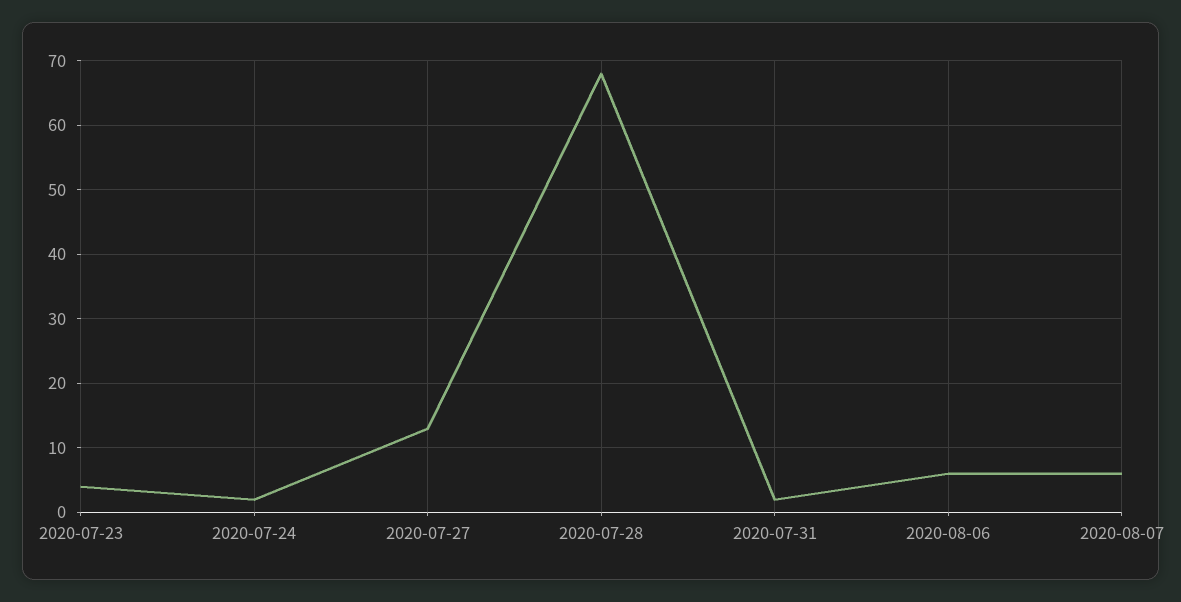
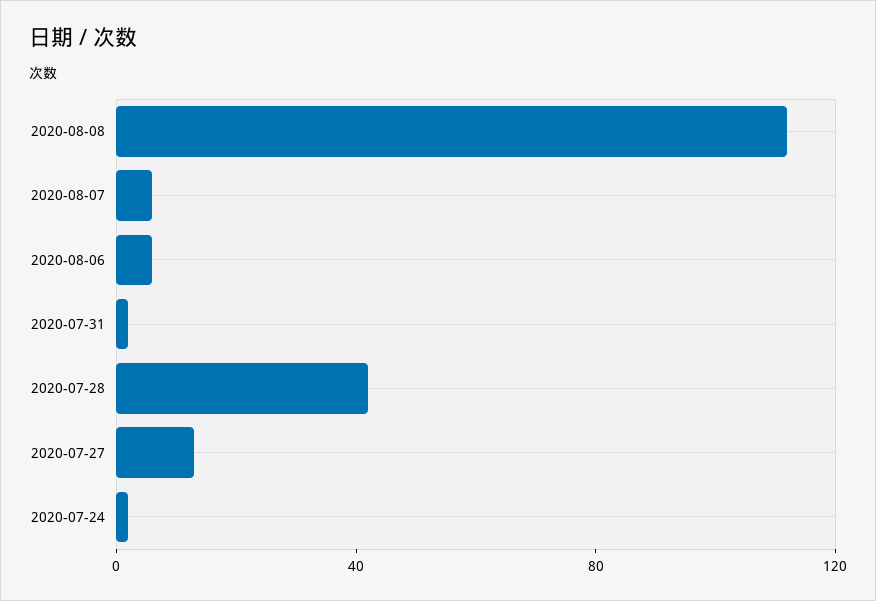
2020-07-23: 4 -> none
2020-07-28: 68 -> 40
2020-08-08: none -> 110

